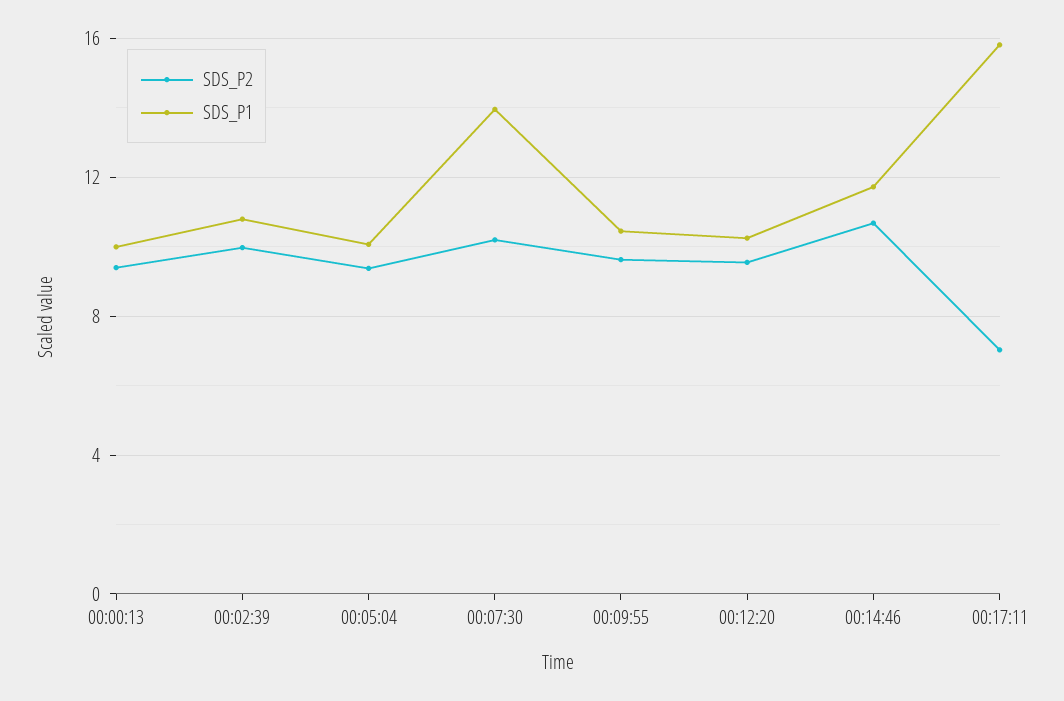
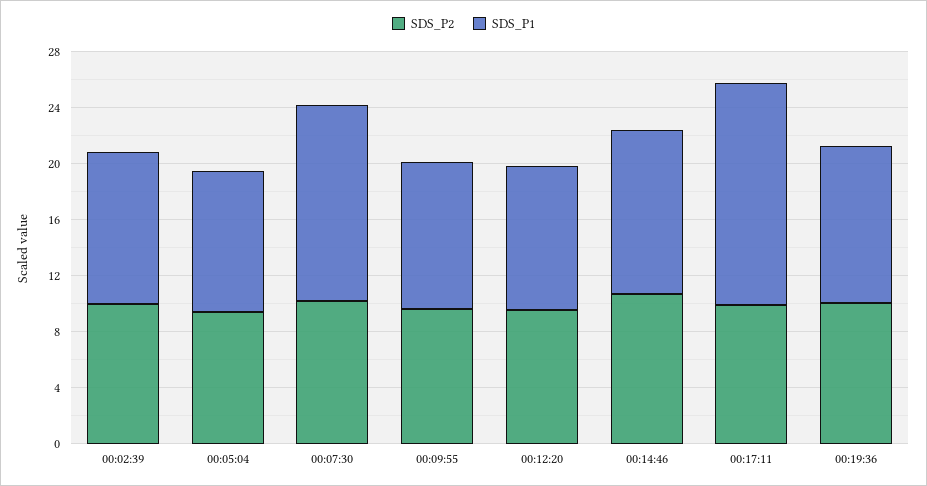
SDS_P2, 00:00:13: 9.5 -> none
SDS_P1, 00:00:13: 10 -> none
SDS_P2, 00:17:11: 7 -> 10
SDS_P2, 00:19:36: none -> 10
SDS_P1, 00:19:36: none -> 11

